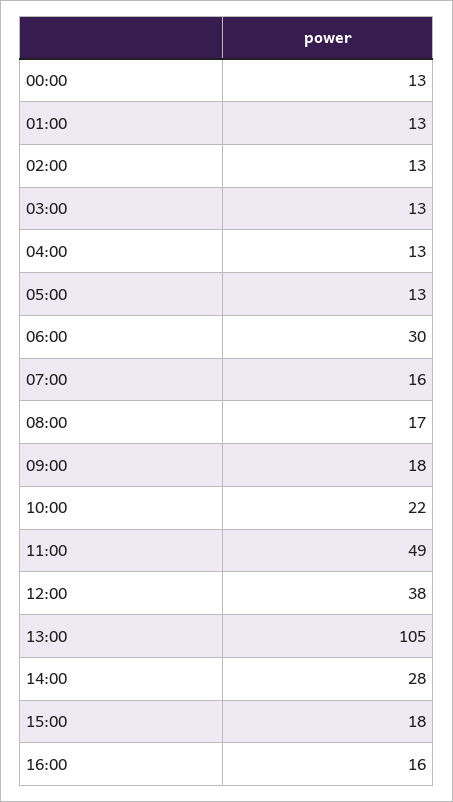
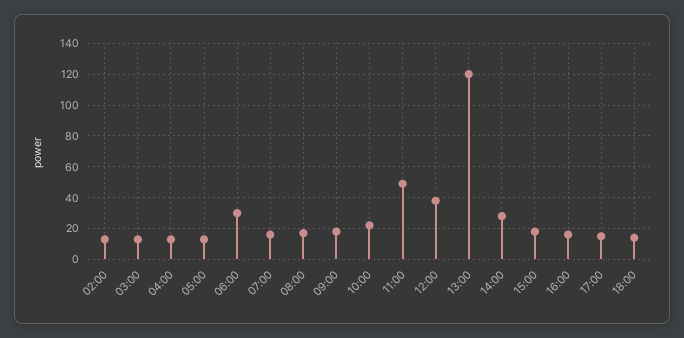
00:00: 13 -> none
01:00: 13 -> none
13:00: 105 -> 120
17:00: none -> 15
18:00: none -> 15

